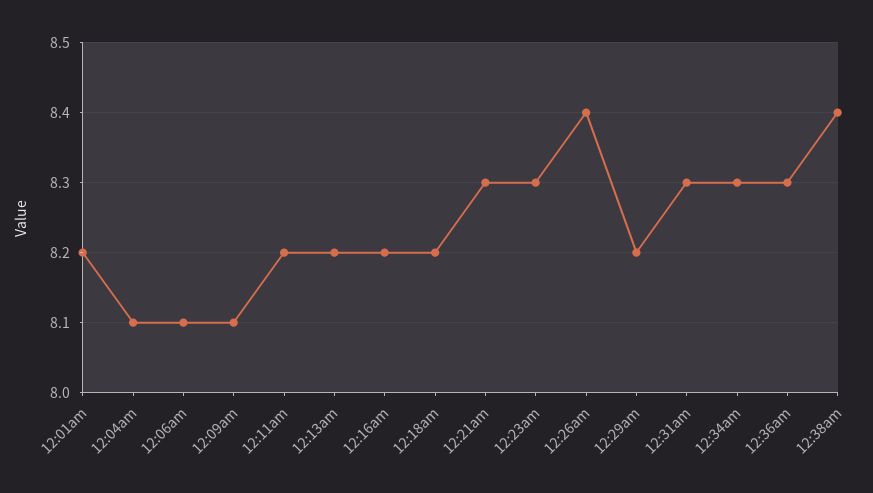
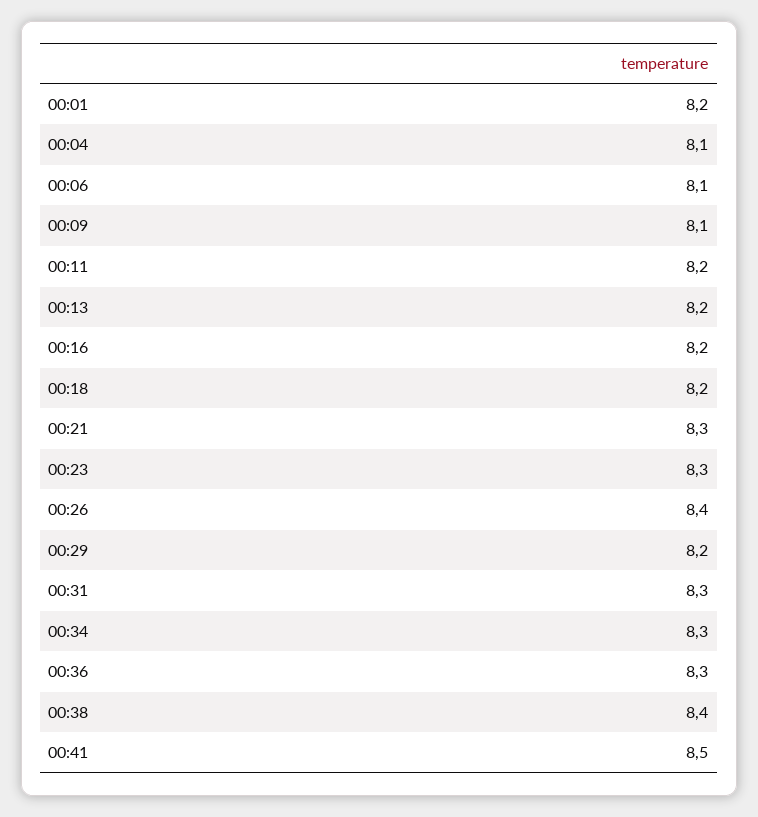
00:41: none -> 8.5

